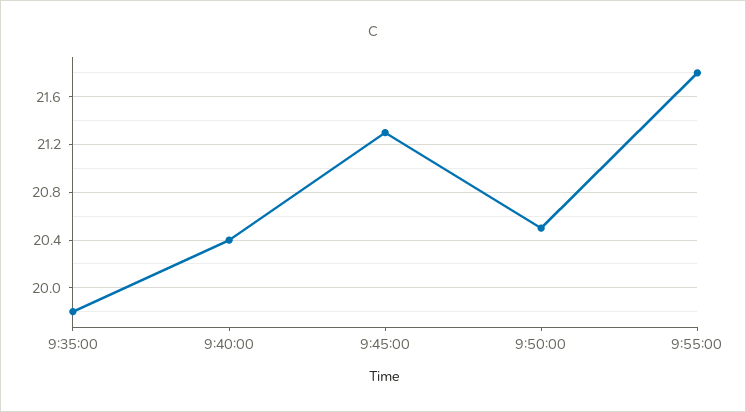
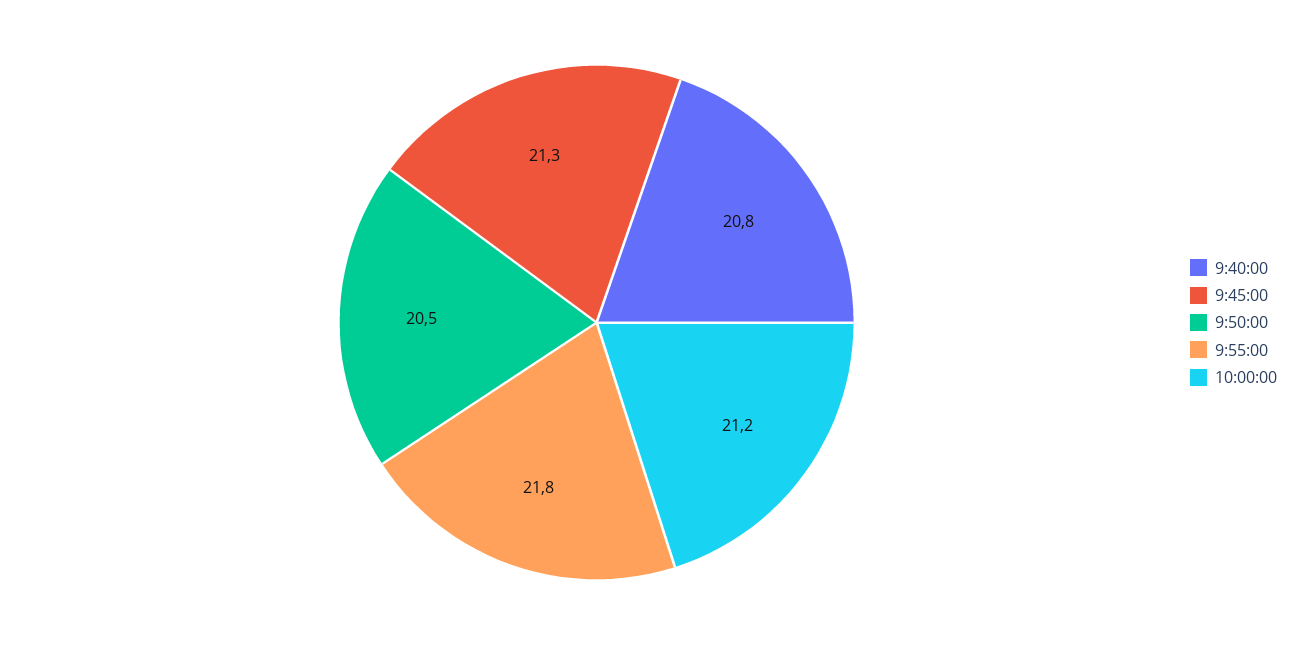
9:35:00: 19.8 -> none
9:40:00: 20.4 -> 20.8
10:00:00: none -> 21.2

